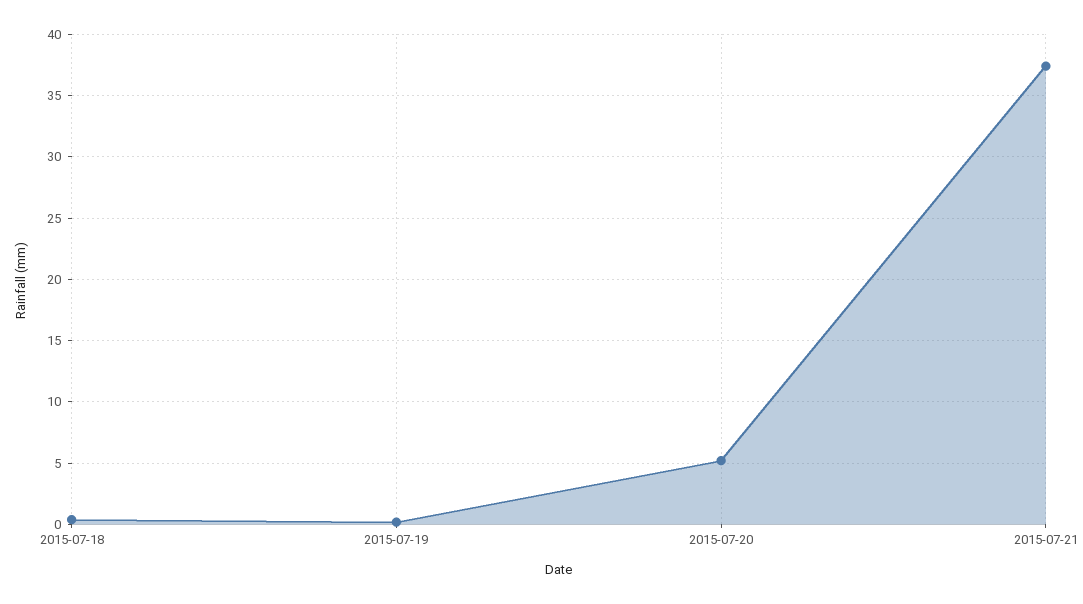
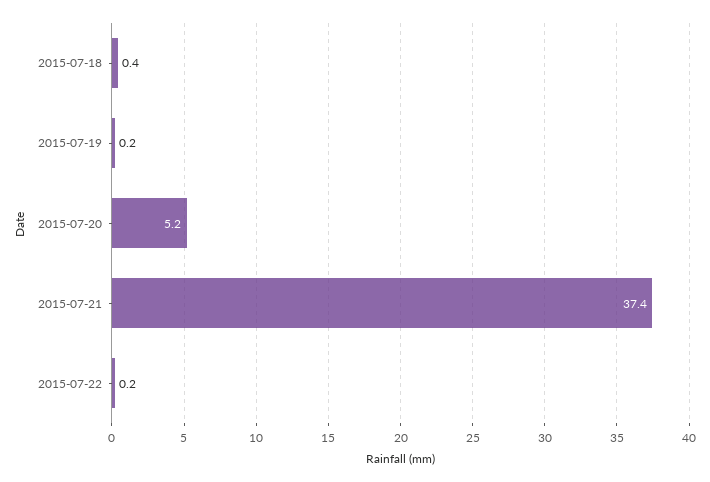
2015-07-22: none -> 0.2

